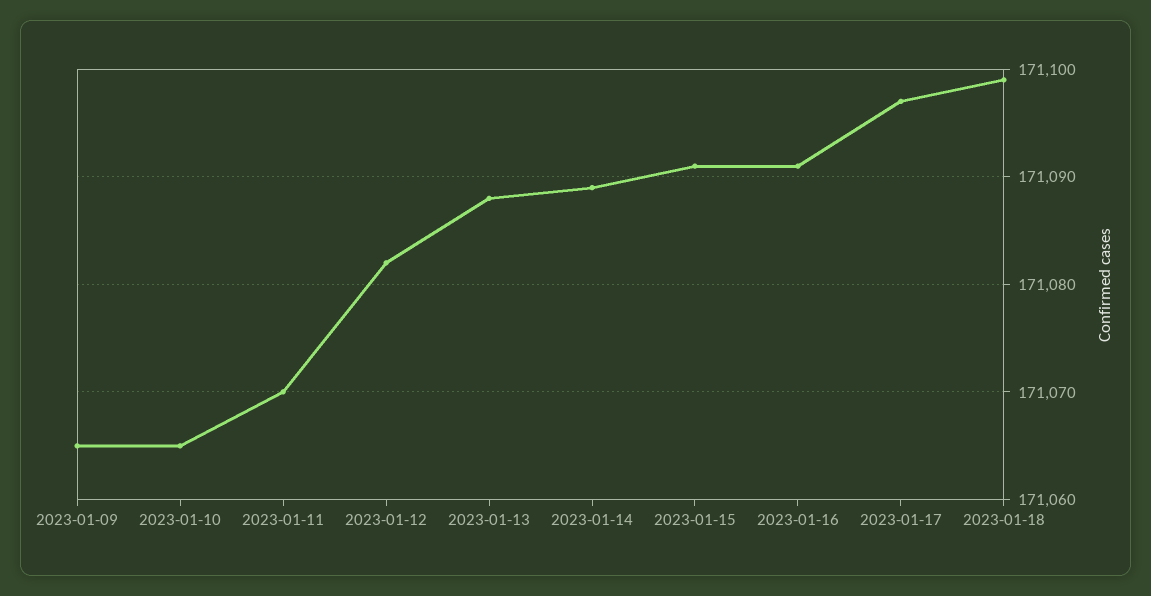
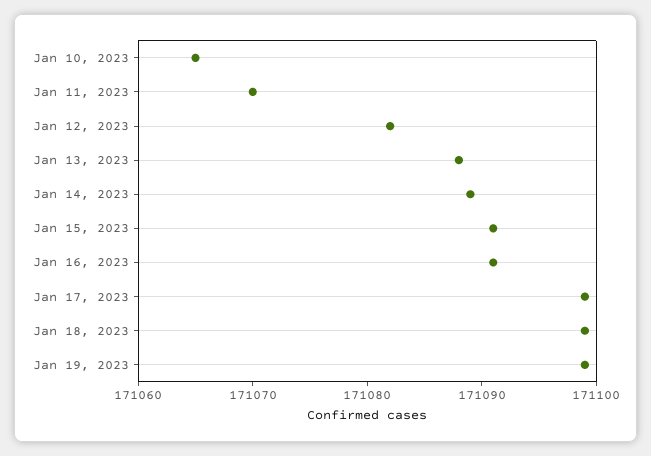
2023-01-09: 171065 -> none
2023-01-17: 171097 -> 171099
Jan 19, 2023: none -> 171099

